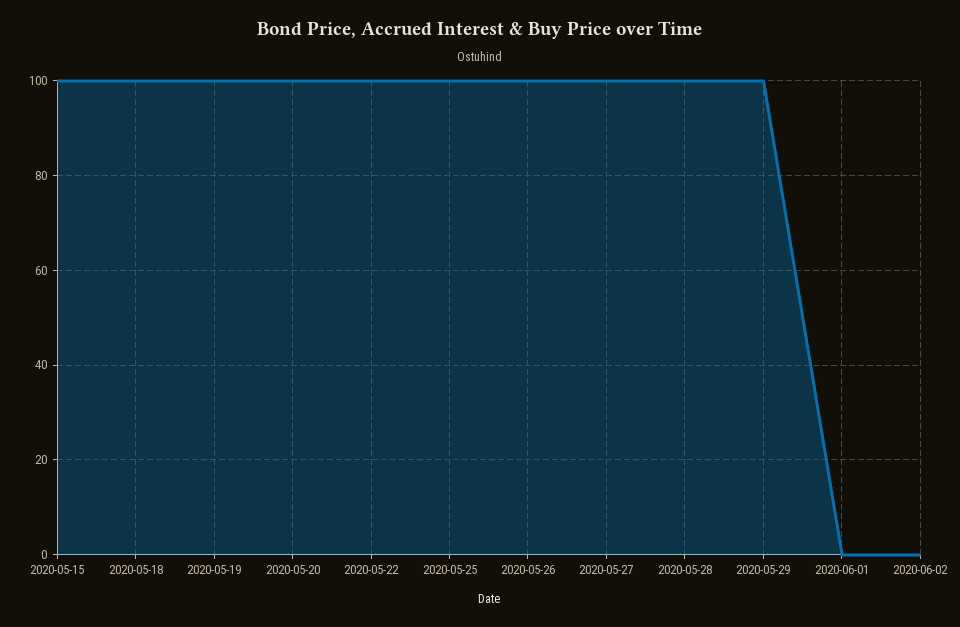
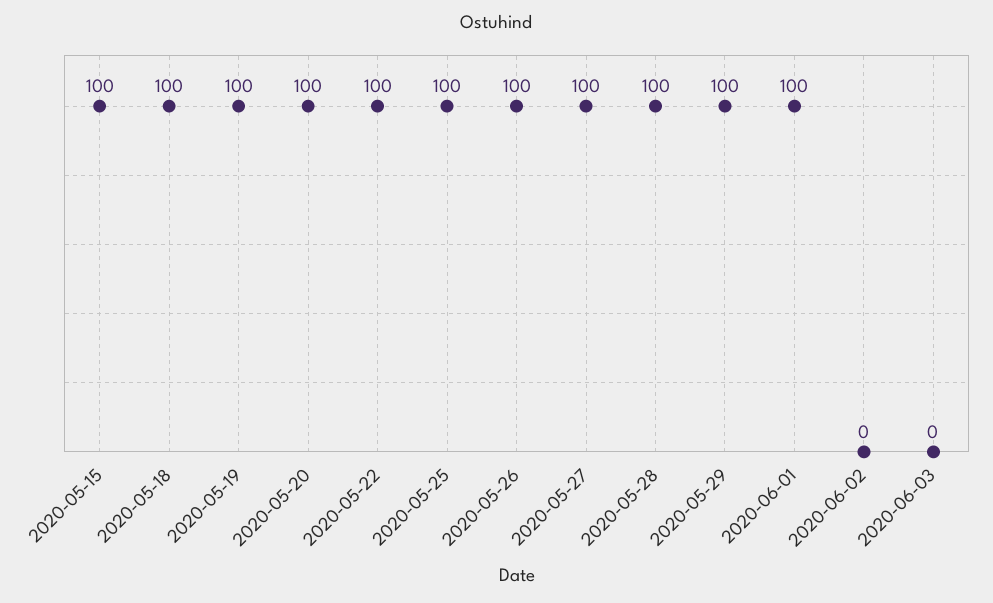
2020-06-01: 0 -> 100
2020-06-03: none -> 0

